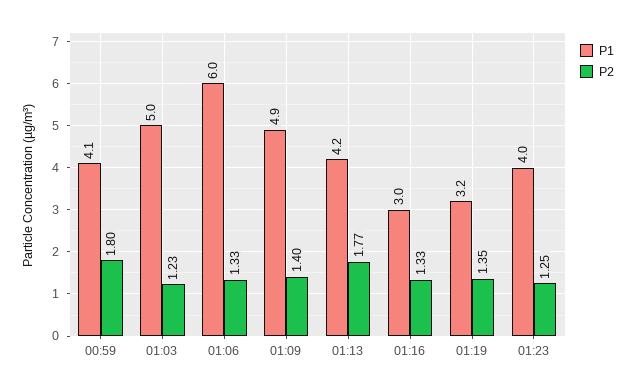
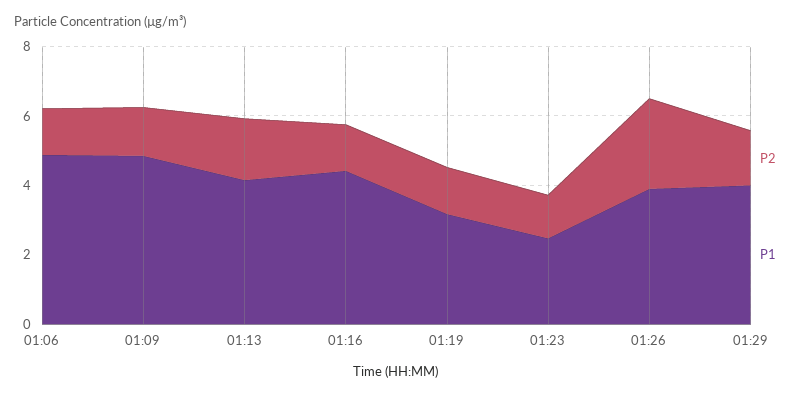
P1, 00:59: 4.1 -> none
P2, 00:59: 1.8 -> none
P1, 01:03: 5 -> none
P2, 01:03: 1.23 -> none
P1, 01:06: 6 -> 5
P1, 01:16: 3 -> 4.5
P1, 01:23: 4 -> 2.5
P2, 01:26: none -> 2.5
P1, 01:26: none -> 4
P2, 01:29: none -> 1.5
P1, 01:29: none -> 4

